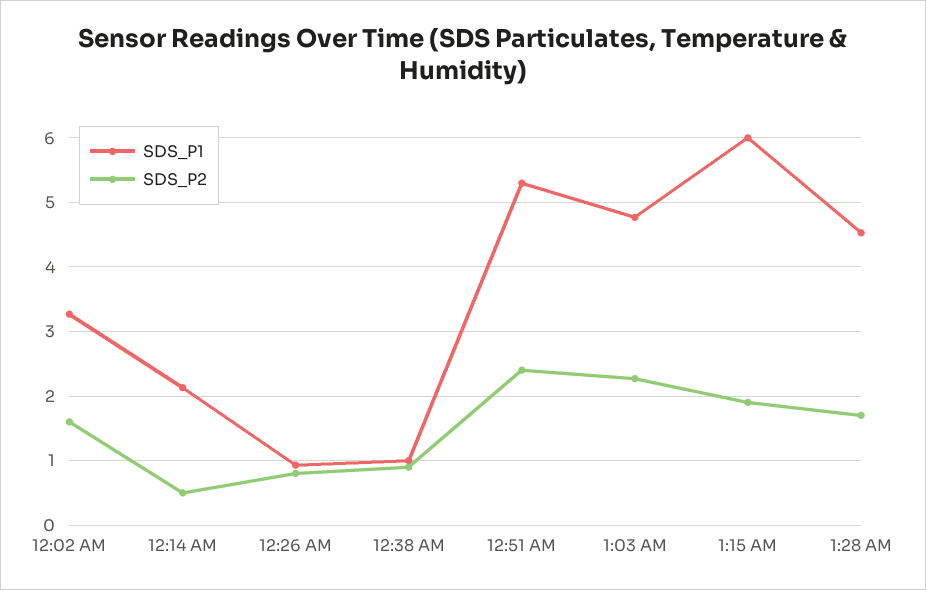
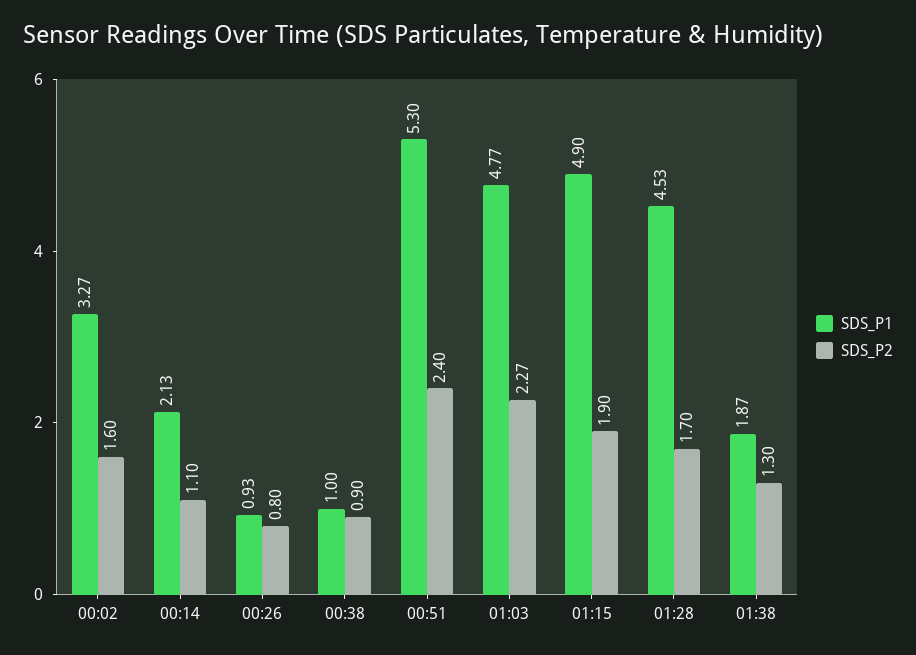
SDS_P2, 12:14 AM: 0.5 -> 1.1
SDS_P1, 1:15 AM: 6 -> 4.9
SDS_P1, 01:38: none -> 1.87
SDS_P2, 01:38: none -> 1.3

